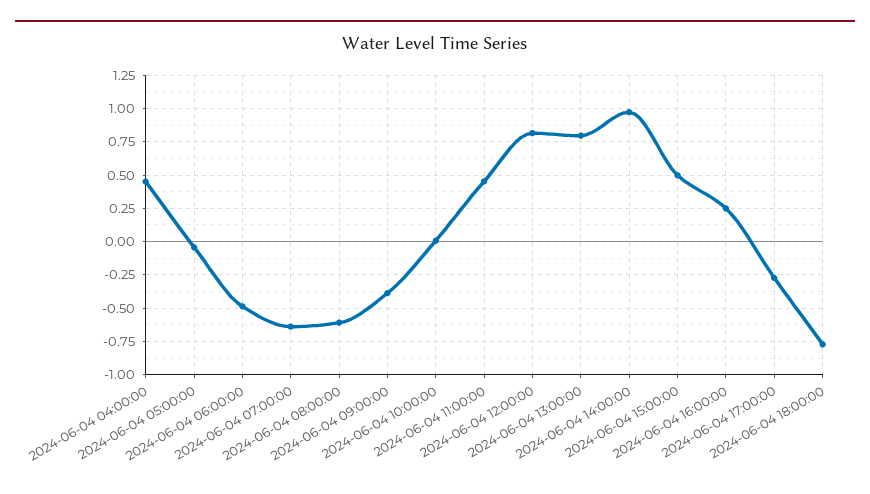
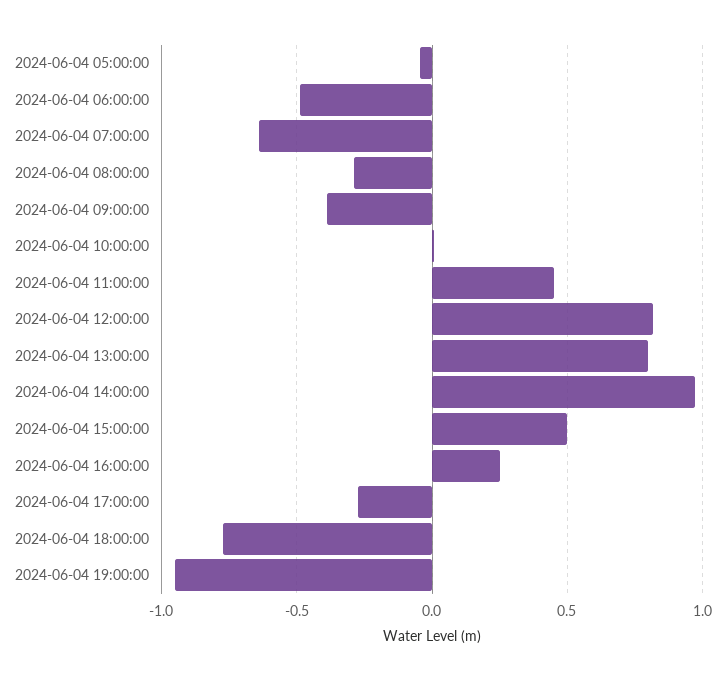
2024-06-04 04:00:00: 0.45 -> none
2024-06-04 08:00:00: -0.6 -> -0.3
2024-06-04 19:00:00: none -> -0.95

